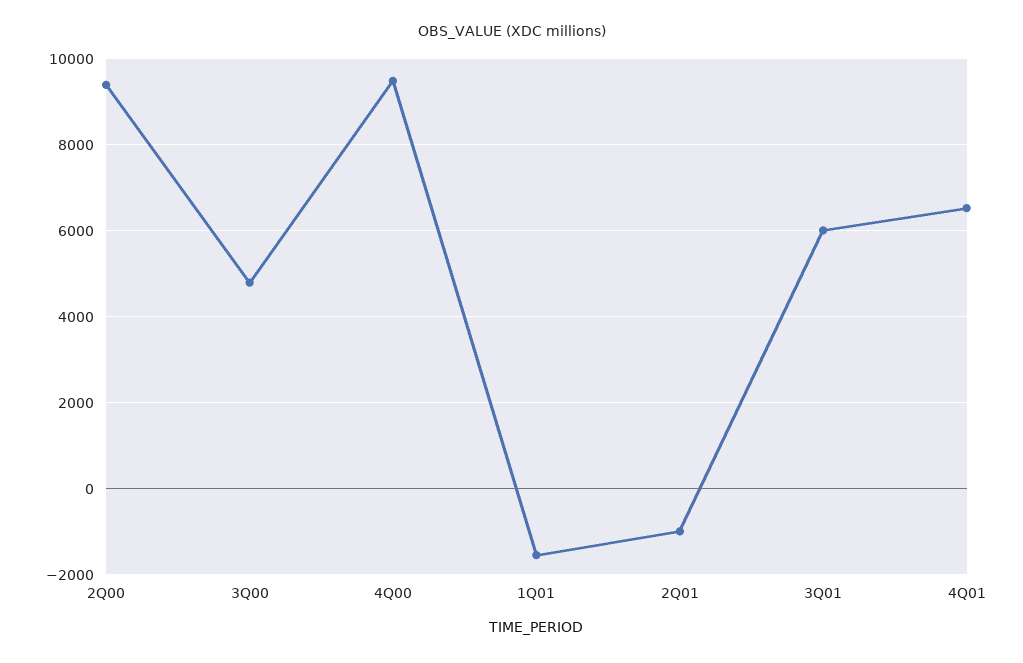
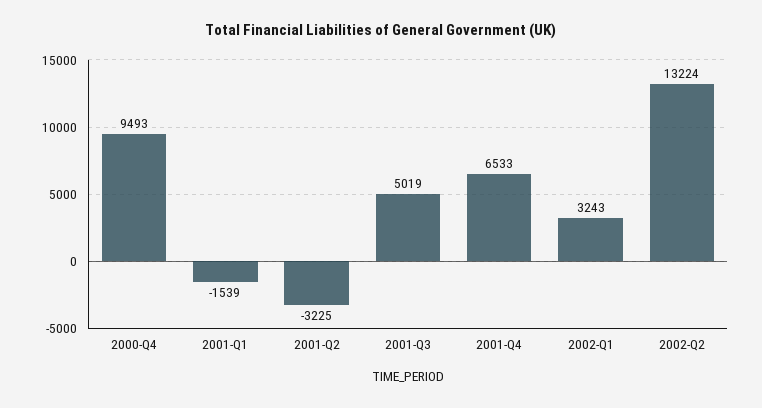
2Q00: 9400 -> none
3Q00: 4800 -> none
2Q01: -1000 -> -3225
3Q01: 6000 -> 5019
2002-Q1: none -> 3243
2002-Q2: none -> 13224

